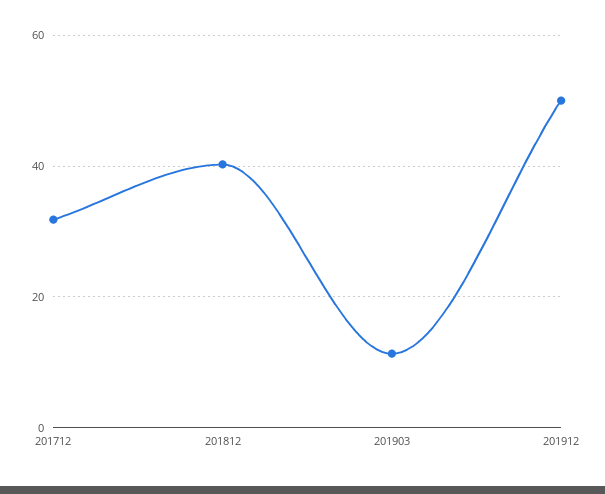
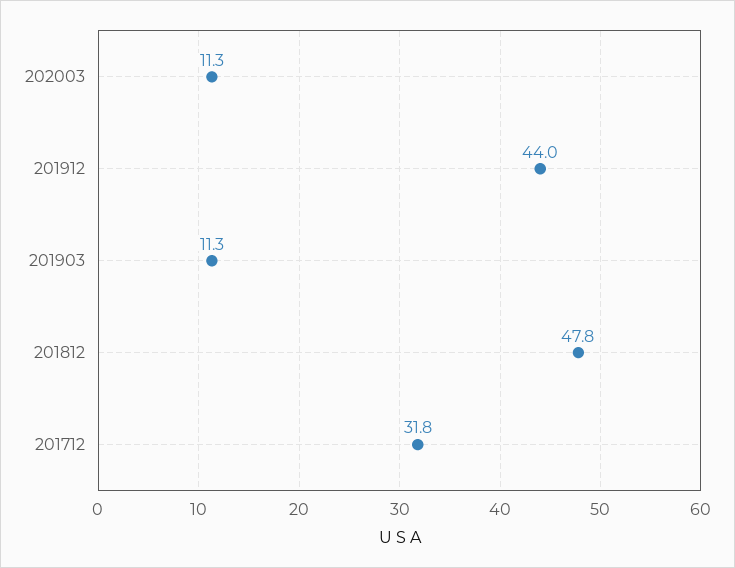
201812: 40 -> 47.8
201912: 50 -> 44
202003: none -> 11.3

